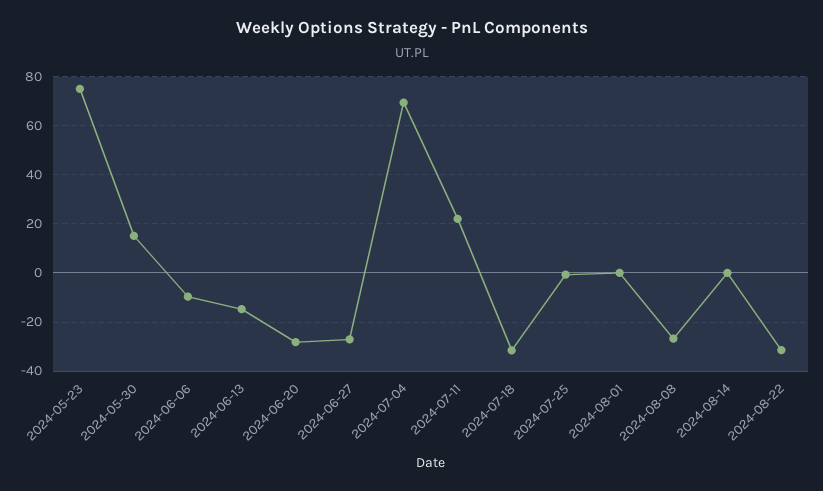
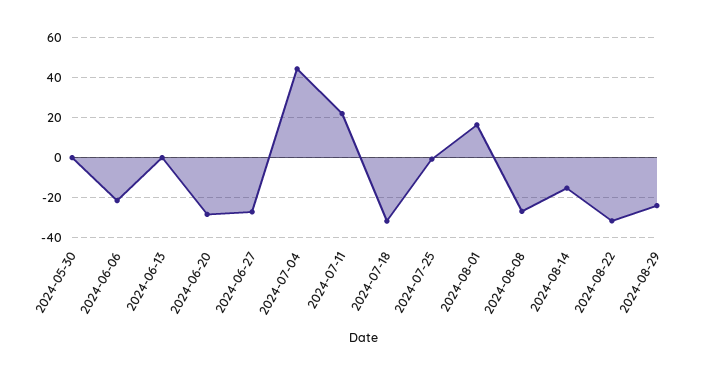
2024-05-23: 75 -> none
2024-05-30: 15 -> 0
2024-06-06: -10 -> -20
2024-06-13: -15 -> 0
2024-07-04: 70 -> 45
2024-08-01: 0 -> 15
2024-08-14: 0 -> -15
2024-08-29: none -> -25

